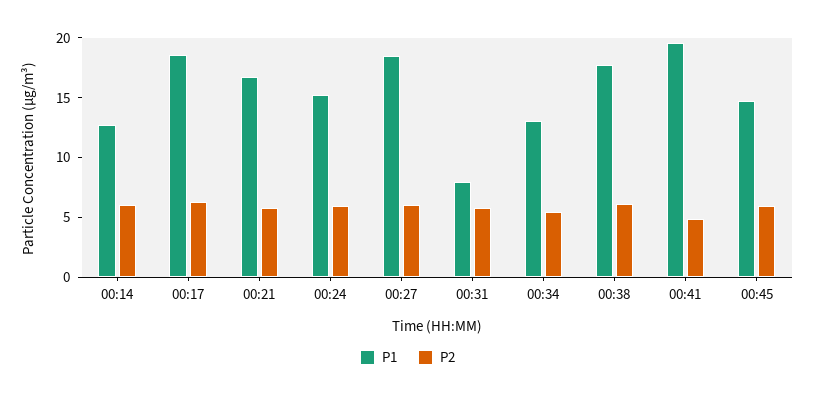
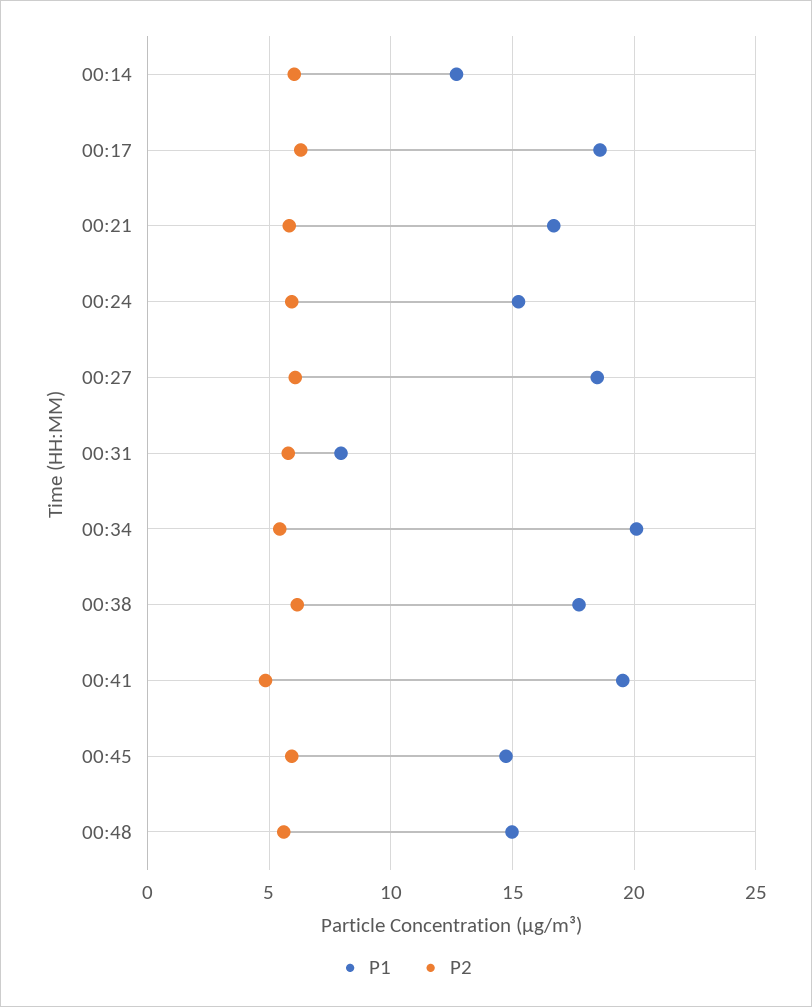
P1, 00:34: 13 -> 20
P1, 00:48: none -> 15
P2, 00:48: none -> 5.5

